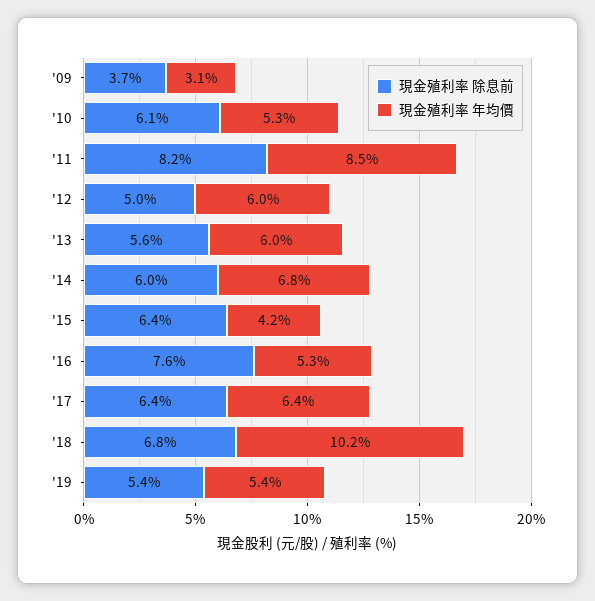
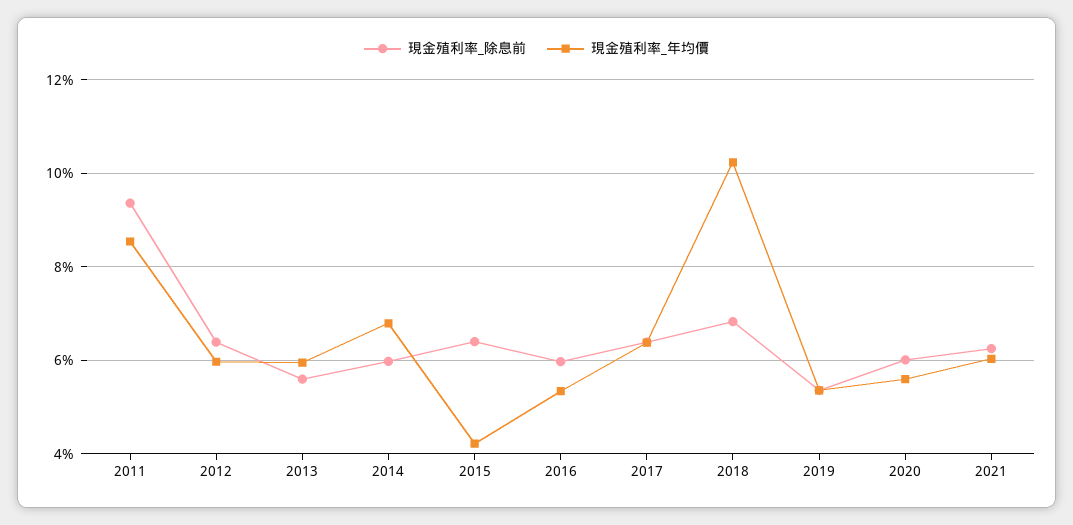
現金殖利率 除息前, '09: 3.7 -> none
現金殖利率 年均價, '09: 3.1 -> none
現金殖利率 除息前, '10: 6.1 -> none
現金殖利率 年均價, '10: 5.3 -> none
現金殖利率 除息前, '11: 8.2 -> 9.4
現金殖利率 除息前, '12: 5 -> 6.4
現金殖利率 除息前, '16: 7.6 -> 6
現金殖利率 除息前, 2020: none -> 6
現金殖利率 年均價, 2020: none -> 5.6
現金殖利率 除息前, 2021: none -> 6.2
現金殖利率 年均價, 2021: none -> 6

